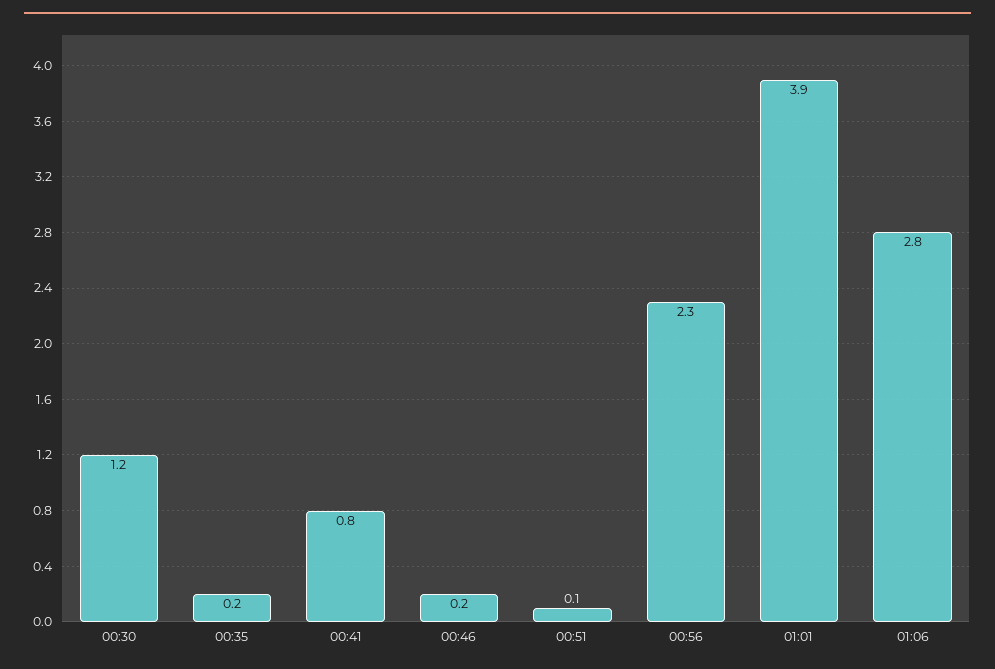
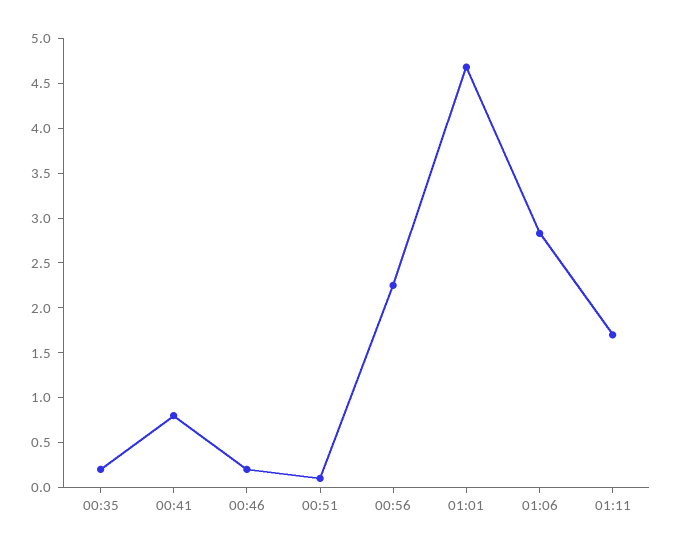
00:30: 1.2 -> none
01:01: 3.9 -> 4.7
01:11: none -> 1.7

